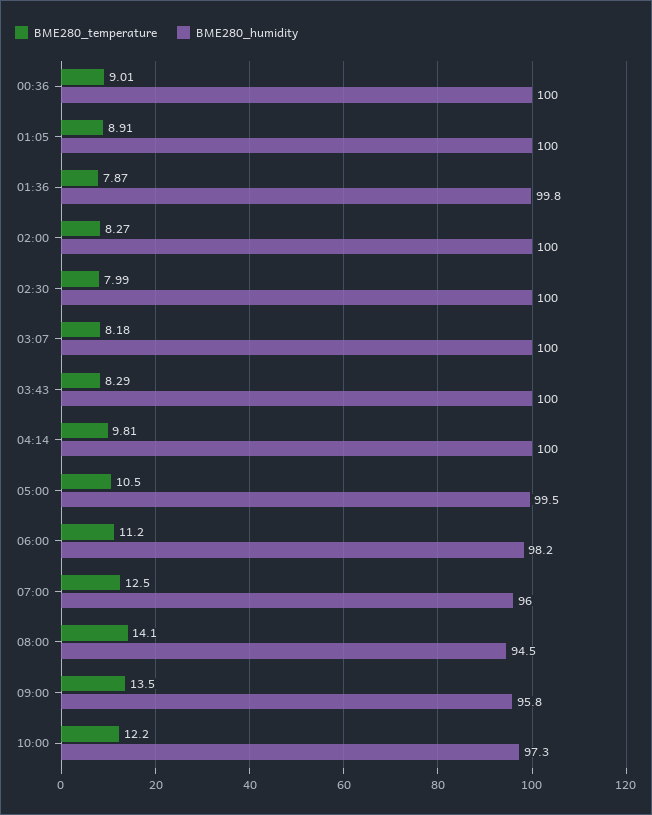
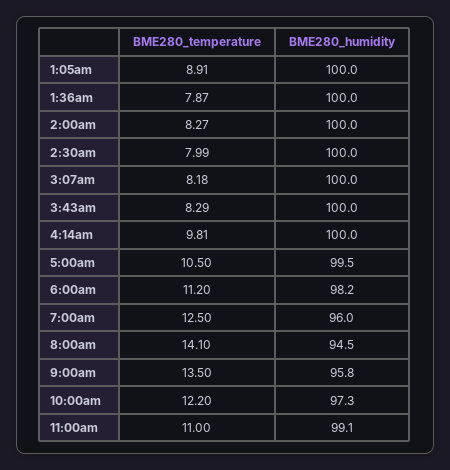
BME280_temperature, 00:36: 9.01 -> none
BME280_humidity, 00:36: 100 -> none
BME280_humidity, 01:36: 99.8 -> 100
BME280_temperature, 11:00am: none -> 11
BME280_humidity, 11:00am: none -> 99.1

